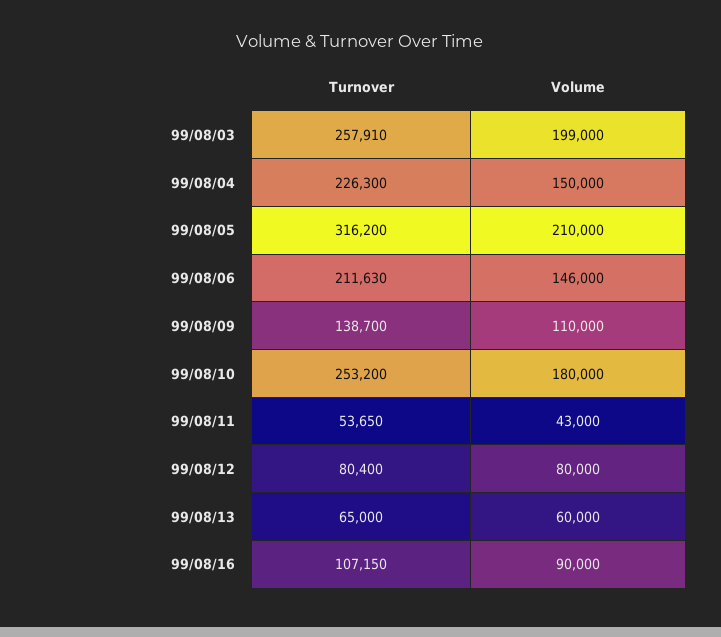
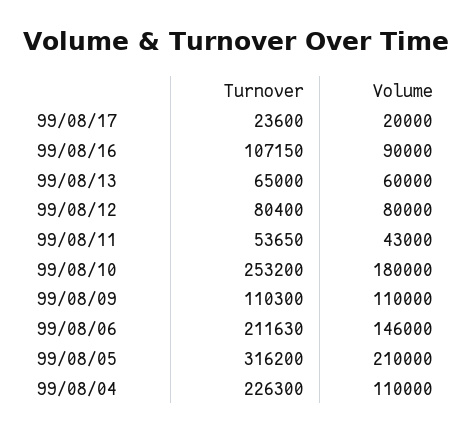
Turnover, 99/08/03: 257910 -> none
Volume, 99/08/03: 199000 -> none
Volume, 99/08/04: 150000 -> 110000
Turnover, 99/08/09: 138700 -> 110300
Turnover, 99/08/17: none -> 23600
Volume, 99/08/17: none -> 20000

